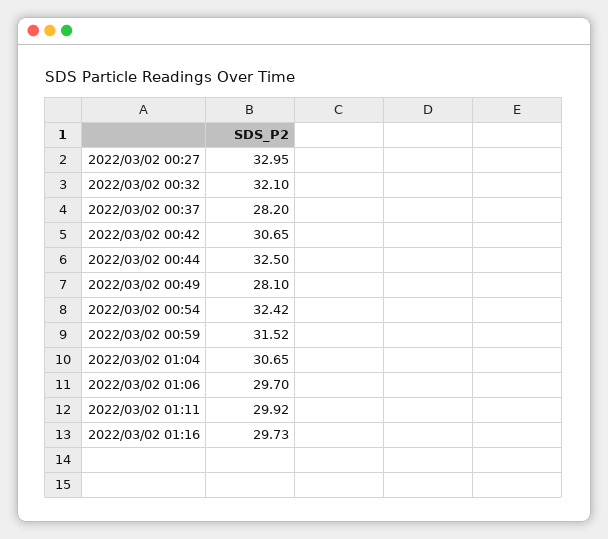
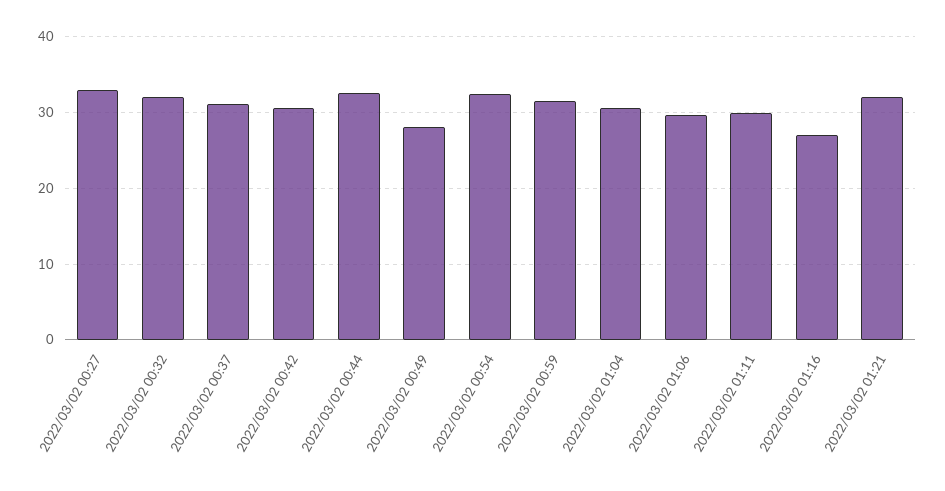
2022/03/02 00:37: 28.2 -> 31
2022/03/02 01:16: 29.73 -> 27
2022/03/02 01:21: none -> 32

